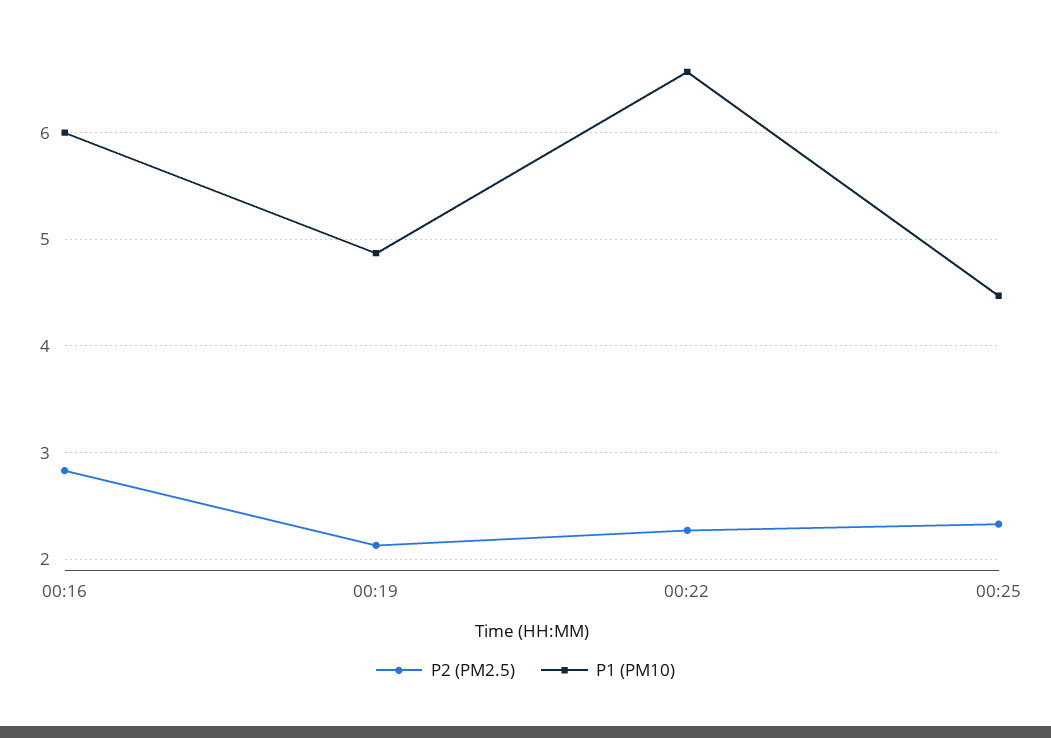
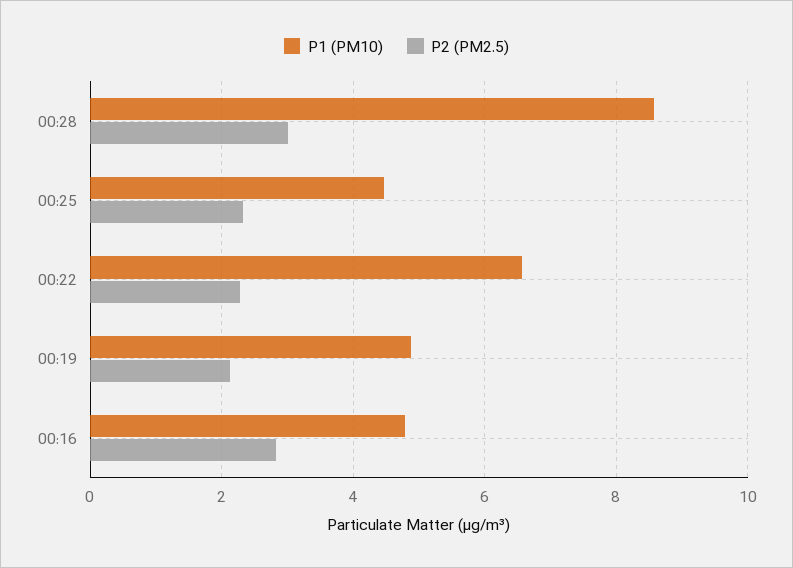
P1 (PM10), 00:16: 6 -> 4.8
P1 (PM10), 00:28: none -> 8.6
P2 (PM2.5), 00:28: none -> 3

